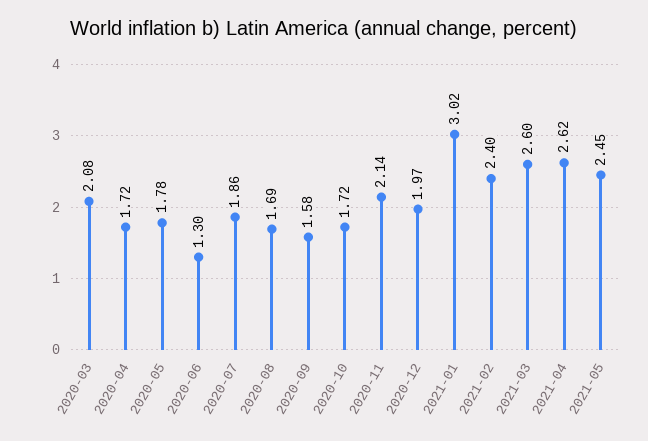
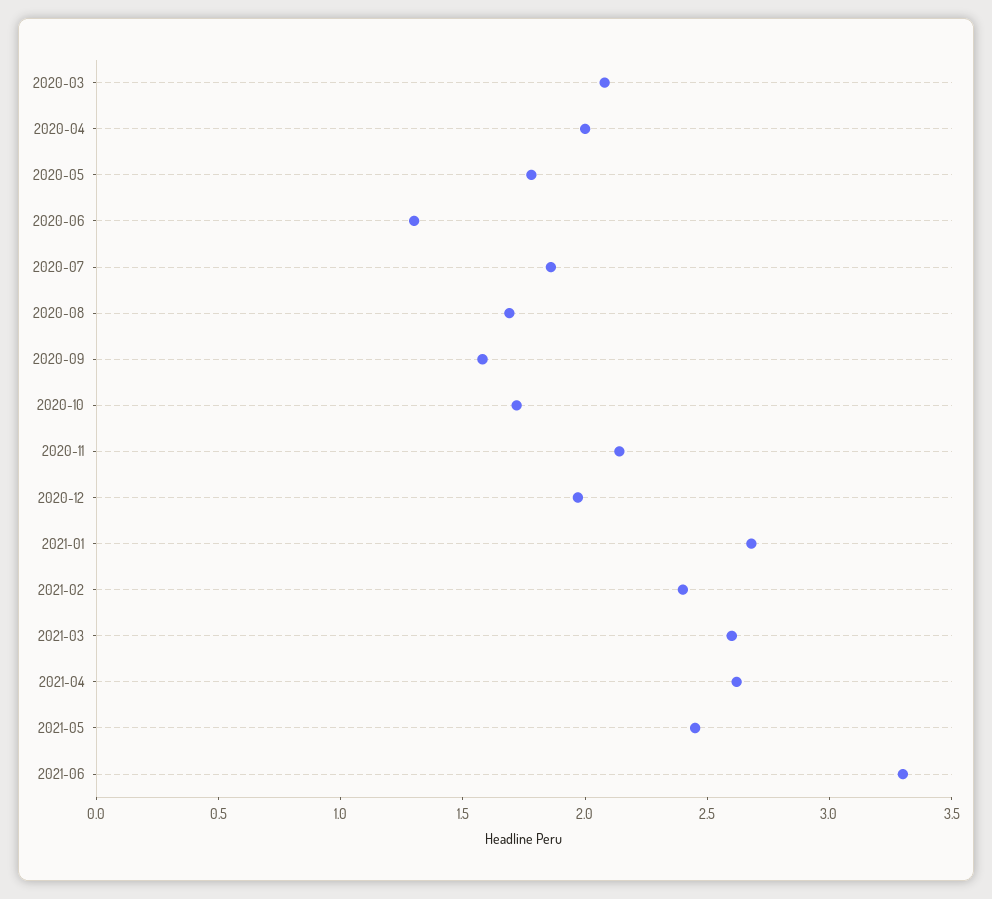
2020-04: 1.72 -> 2
2021-01: 3.02 -> 2.7
2021-06: none -> 3.3

